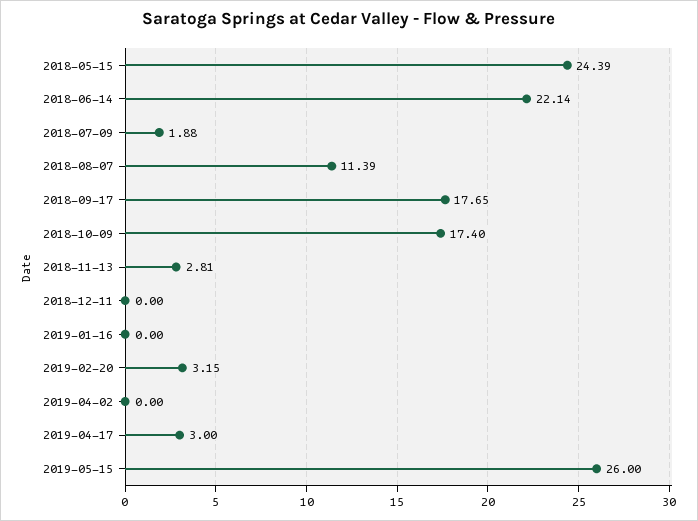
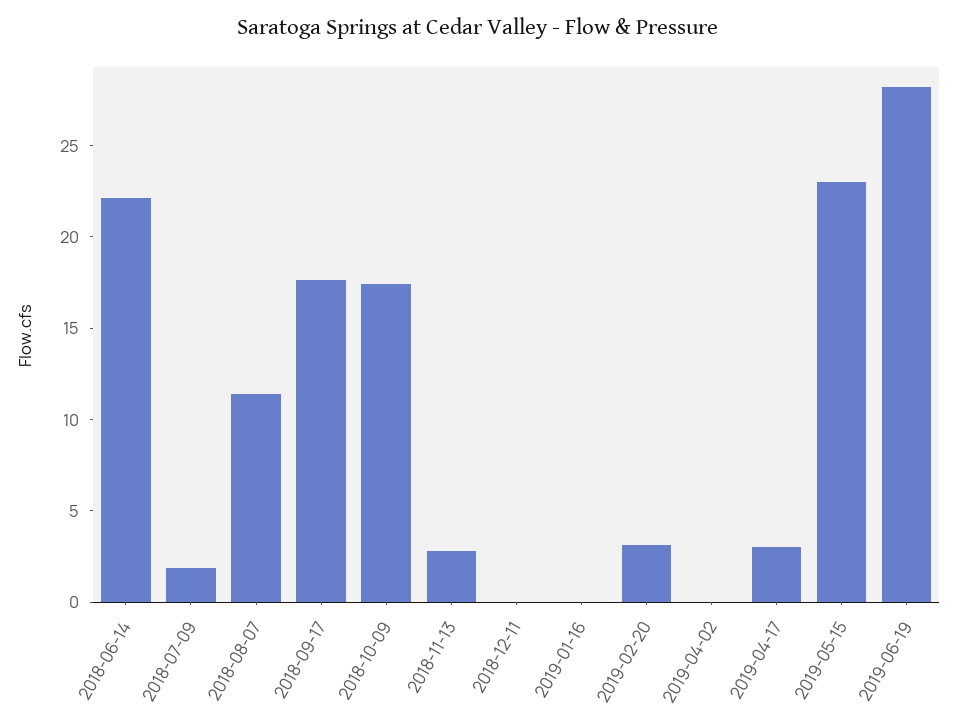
2018-05-15: 24.39 -> none
2019-05-15: 26 -> 23
2019-06-19: none -> 28

